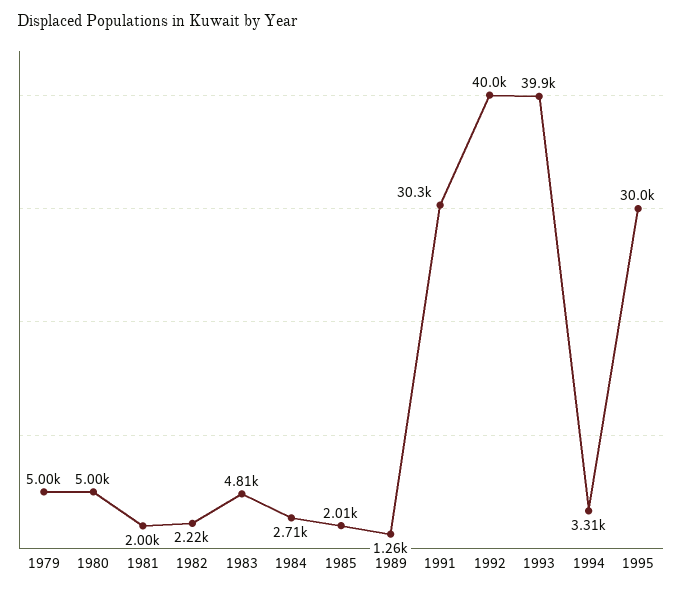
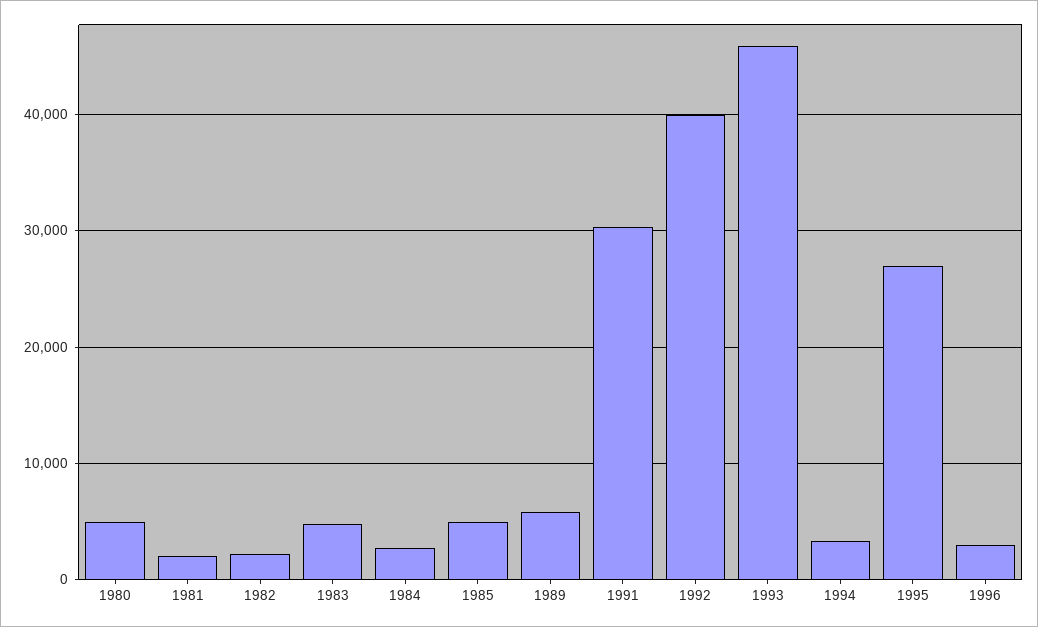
1979: 5000 -> none
1985: 2010 -> 5000
1989: 1260 -> 6000
1993: 39900 -> 46000
1995: 30000 -> 27000
1996: none -> 3000

